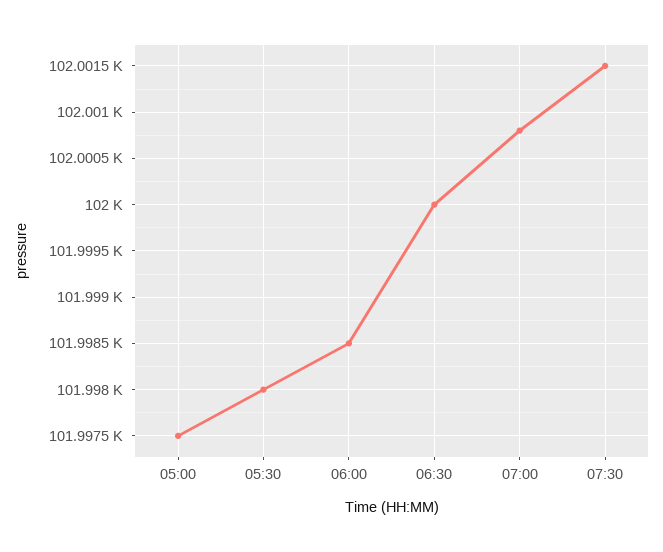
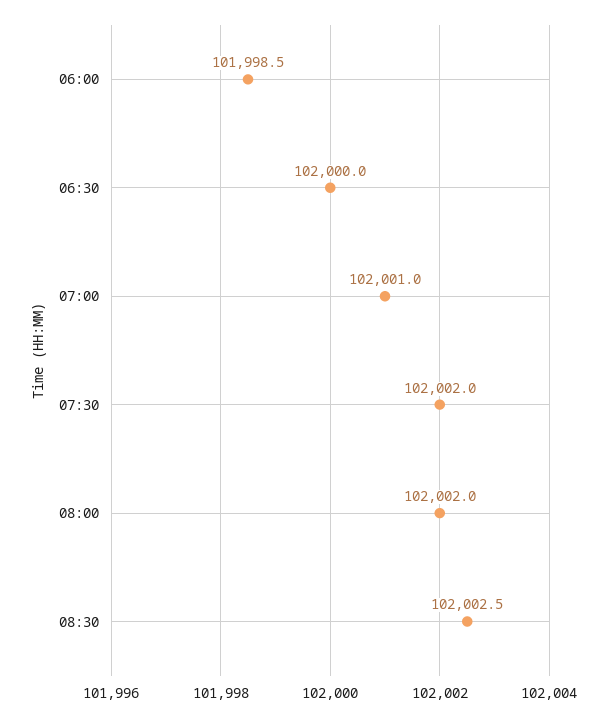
05:00: 101997.5 -> none
05:30: 101998 -> none
07:00: 102000.8 -> 102001
07:30: 102001.5 -> 102002
08:00: none -> 102002
08:30: none -> 102002.5

